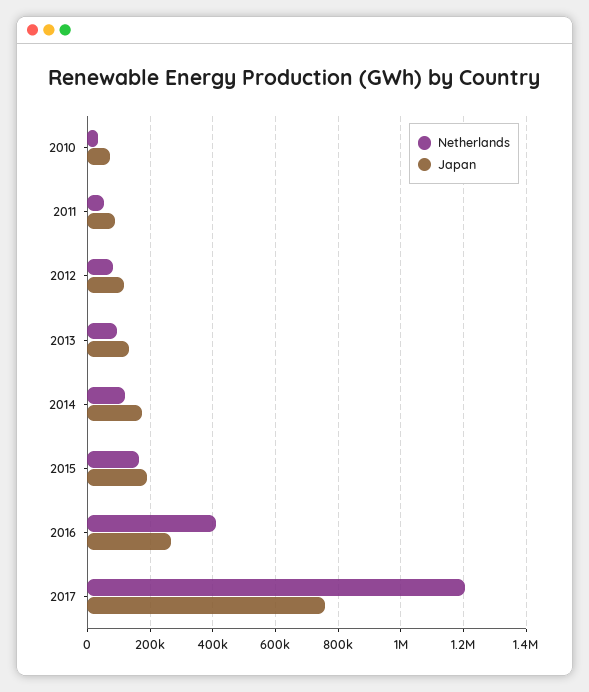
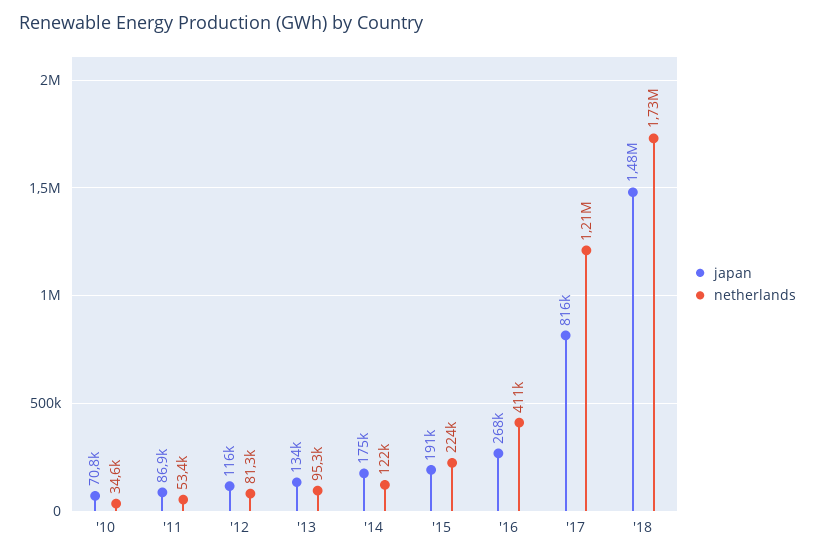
Netherlands, 2015: 160000 -> 224000
Japan, 2017: 760000 -> 816000
Japan, '18: none -> 1480000
Netherlands, '18: none -> 1730000

